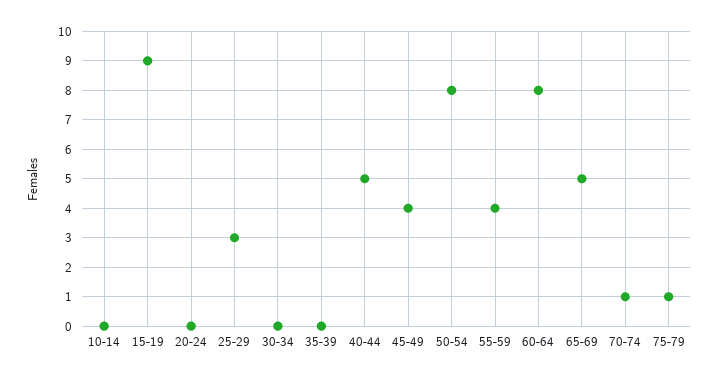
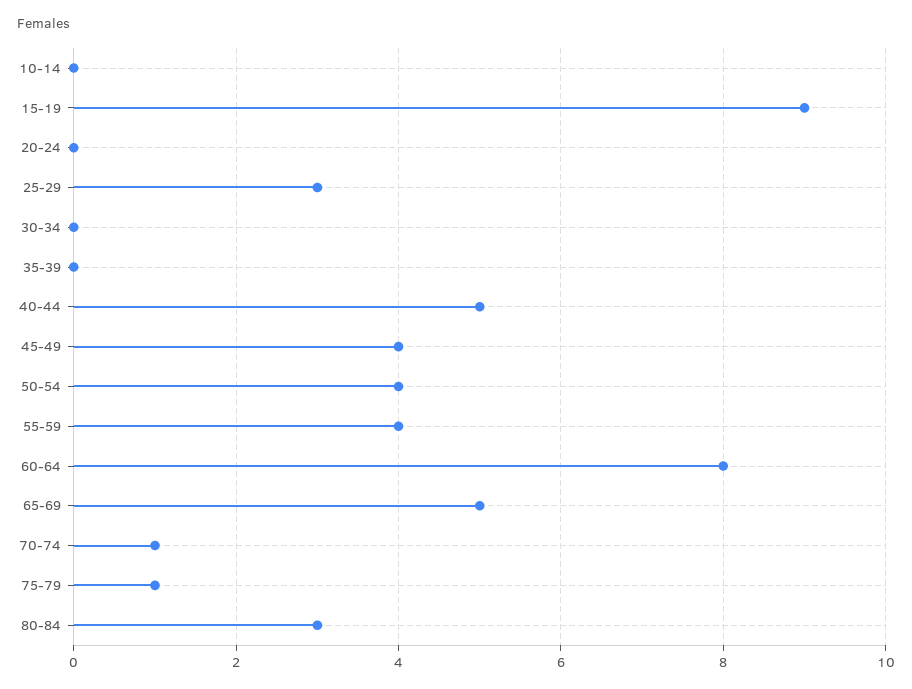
50-54: 8 -> 4
80-84: none -> 3

